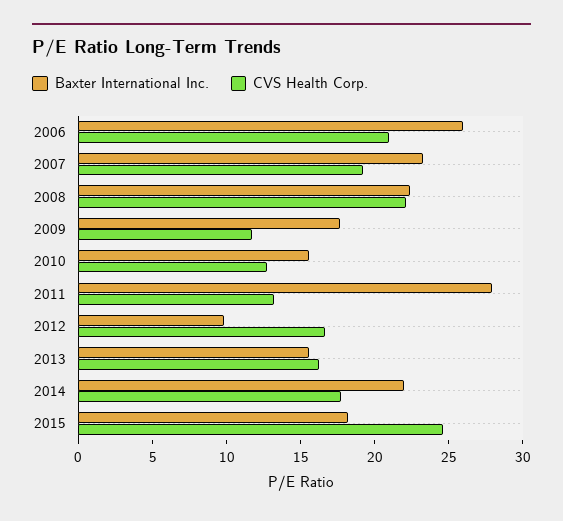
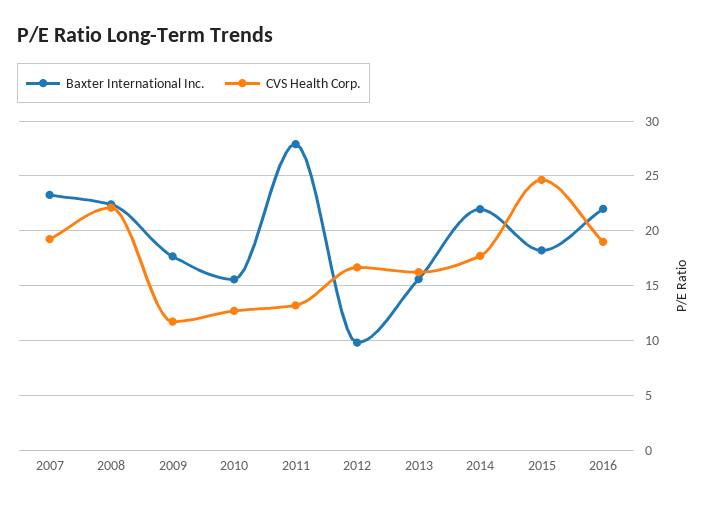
Baxter International Inc., 2006: 26 -> none
CVS Health Corp., 2006: 21 -> none
Baxter International Inc., 2016: none -> 22
CVS Health Corp., 2016: none -> 19

